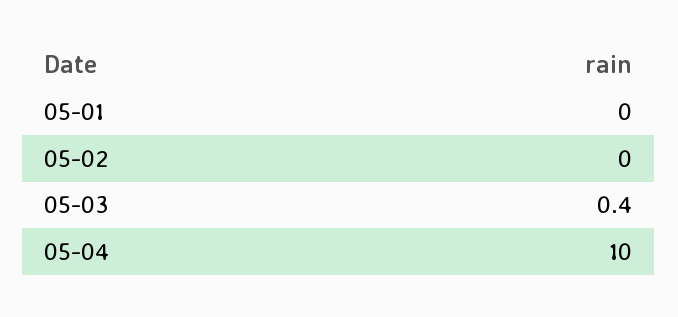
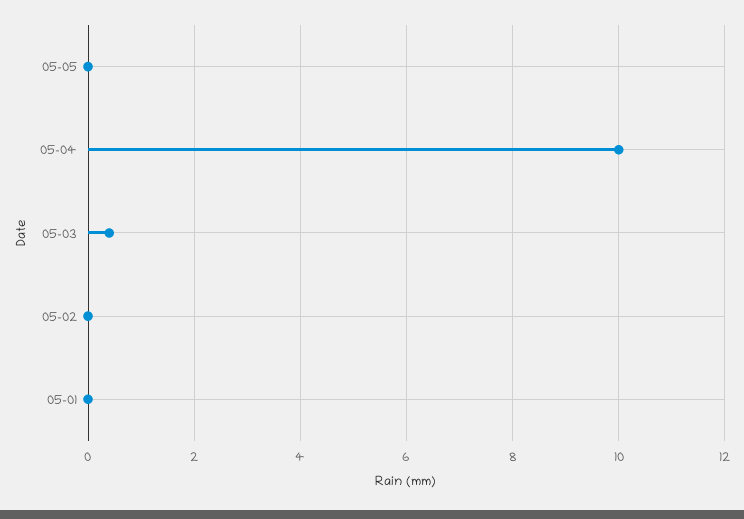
05-05: none -> 0

